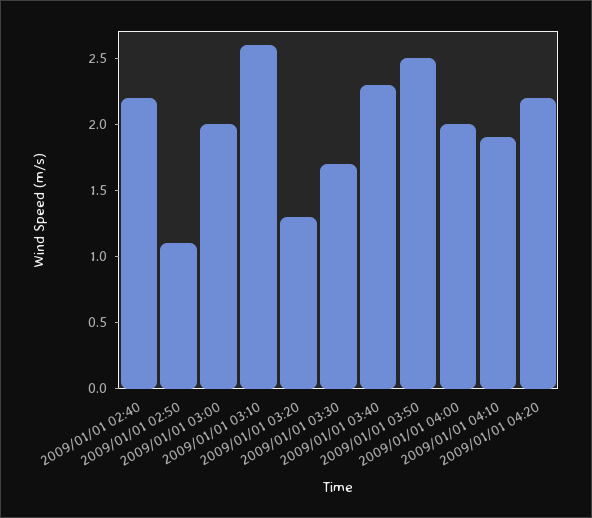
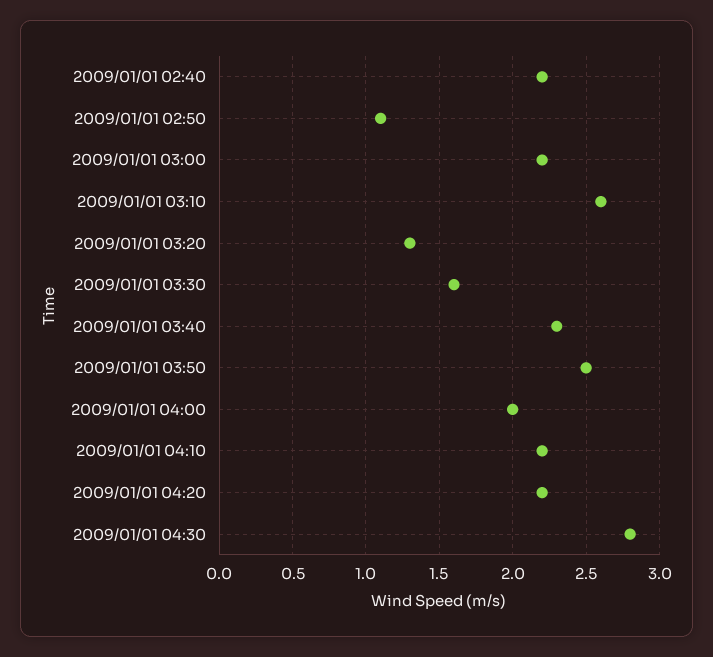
2009/01/01 03:00: 2 -> 2.2
2009/01/01 03:30: 1.7 -> 1.6
2009/01/01 04:10: 1.9 -> 2.2
2009/01/01 04:30: none -> 2.8

